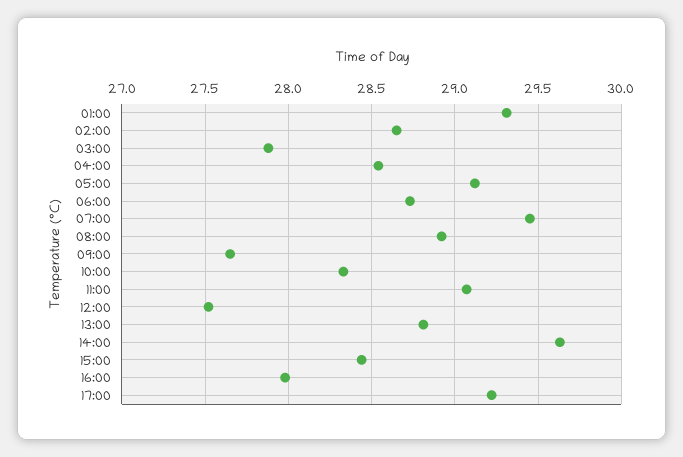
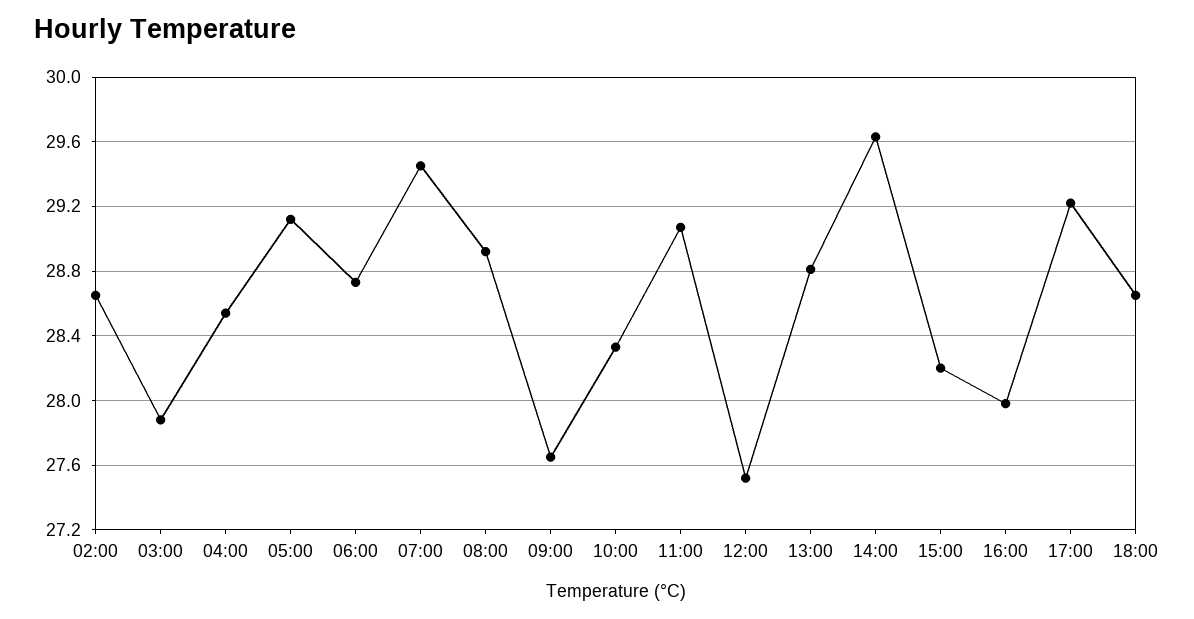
01:00: 29.3 -> none
15:00: 28.45 -> 28.2
18:00: none -> 28.65

